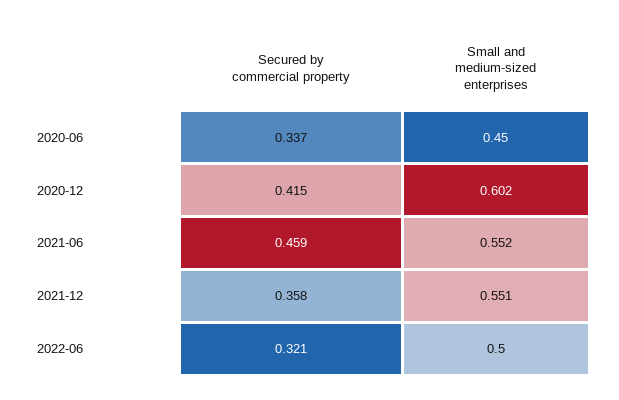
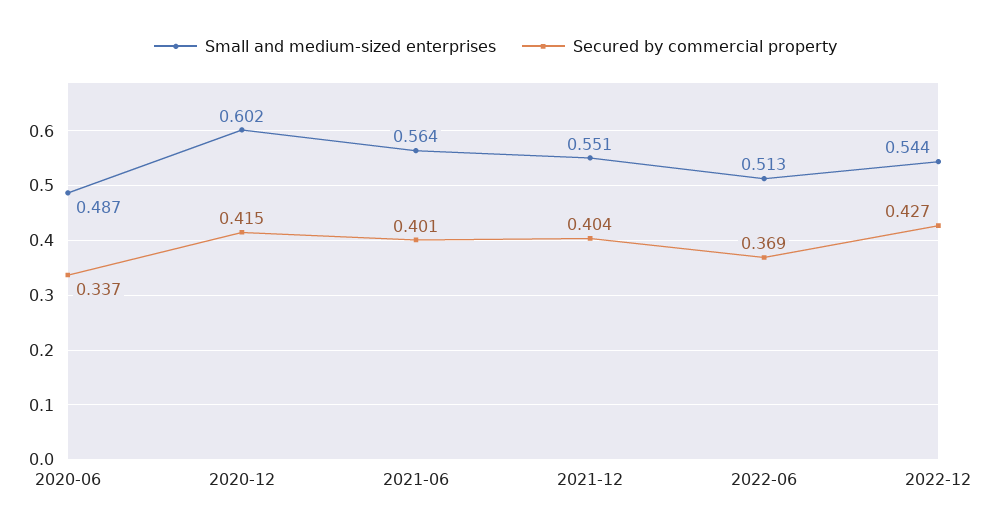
Small and medium-sized enterprises, 2020-06: 0.45 -> 0.487
Secured by commercial property, 2021-06: 0.459 -> 0.401
Small and medium-sized enterprises, 2021-06: 0.552 -> 0.564
Secured by commercial property, 2021-12: 0.358 -> 0.404
Secured by commercial property, 2022-06: 0.321 -> 0.369
Small and medium-sized enterprises, 2022-06: 0.5 -> 0.513
Small and medium-sized enterprises, 2022-12: none -> 0.544
Secured by commercial property, 2022-12: none -> 0.427

